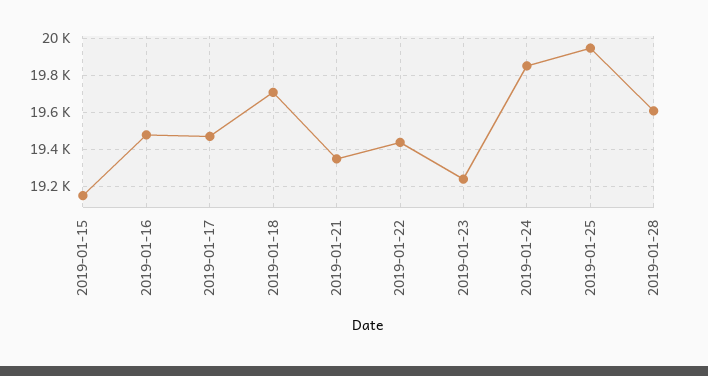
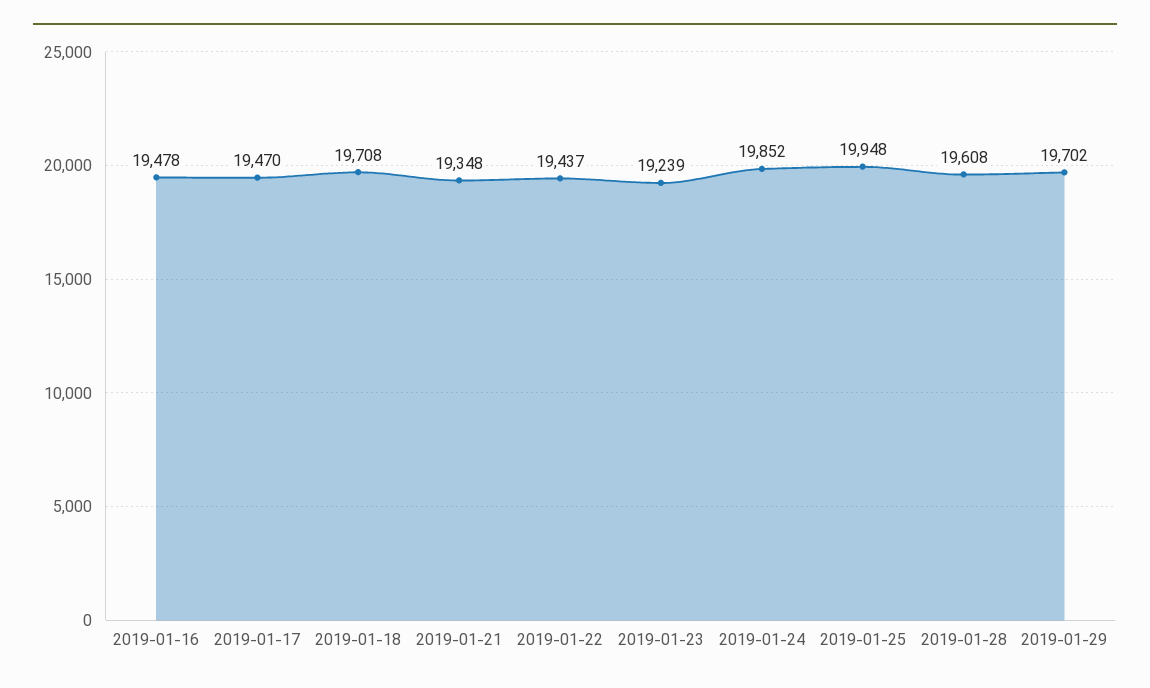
2019-01-15: 19150 -> none
2019-01-29: none -> 19702

